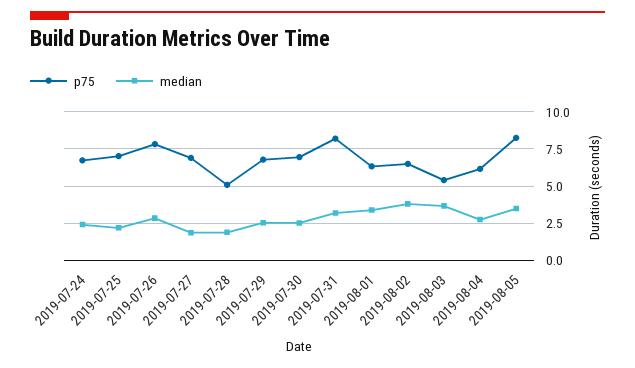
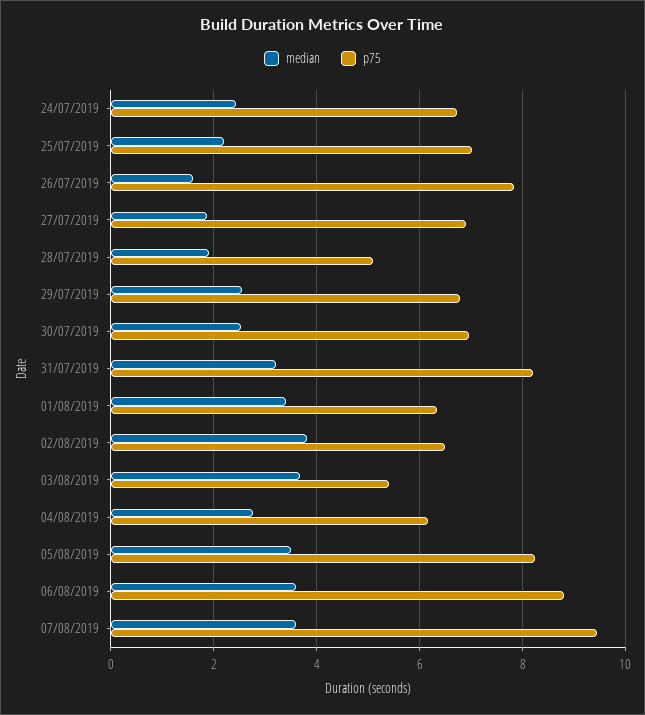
median, 2019-07-26: 3 -> 1.6
median, 06/08/2019: none -> 3.6
p75, 06/08/2019: none -> 8.8
median, 07/08/2019: none -> 3.6
p75, 07/08/2019: none -> 9.4

